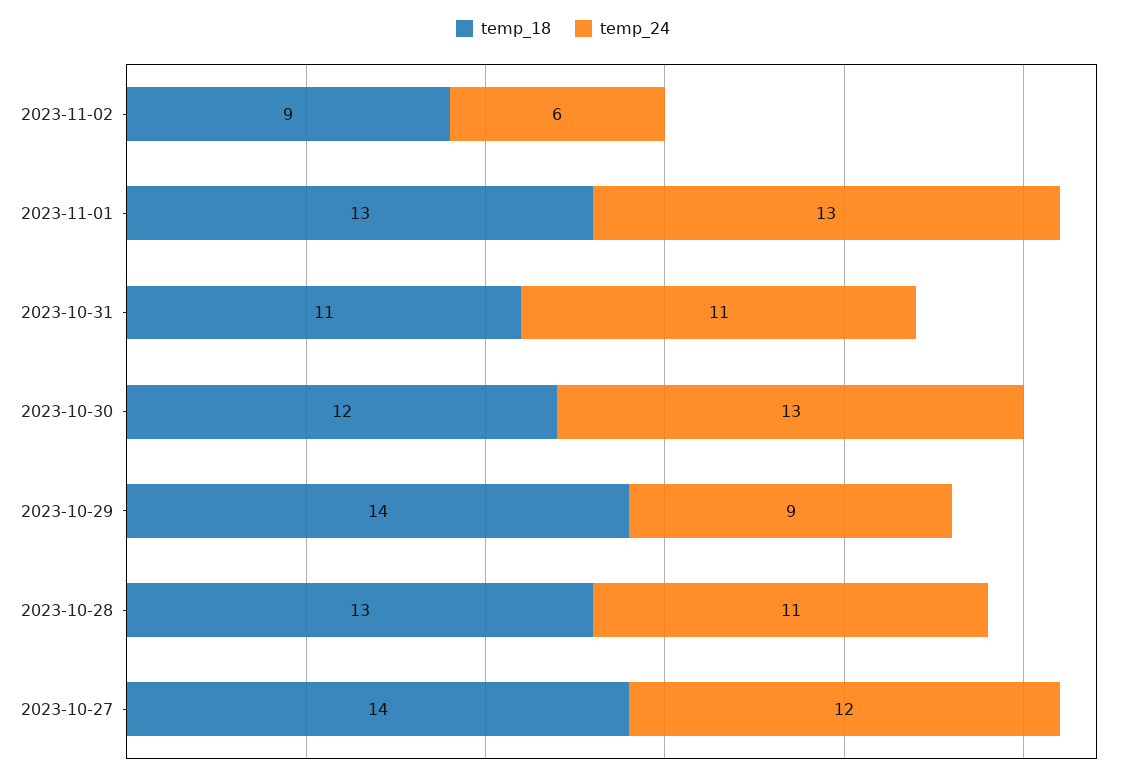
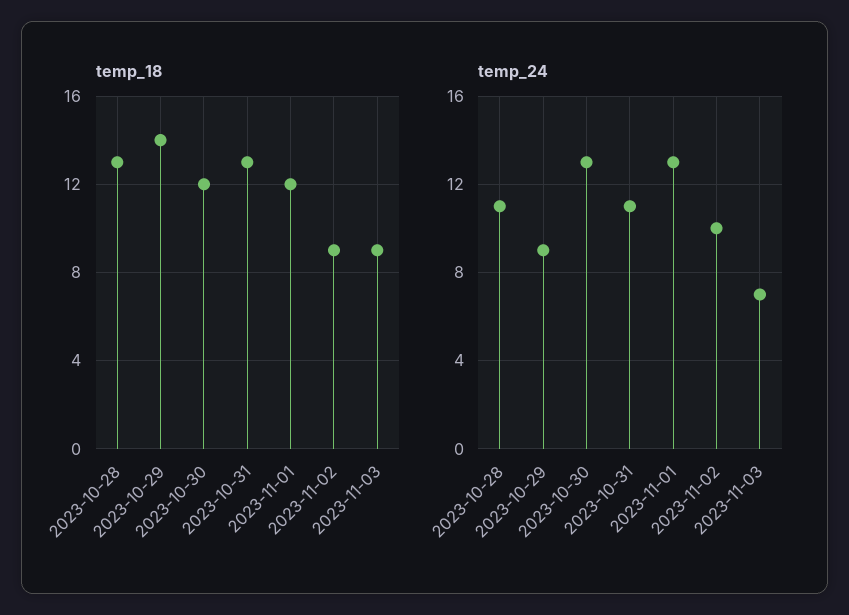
temp_24, 2023-11-02: 6 -> 10
temp_18, 2023-11-01: 13 -> 12
temp_18, 2023-10-31: 11 -> 13
temp_18, 2023-10-27: 14 -> none
temp_24, 2023-10-27: 12 -> none
temp_18, 2023-11-03: none -> 9
temp_24, 2023-11-03: none -> 7

